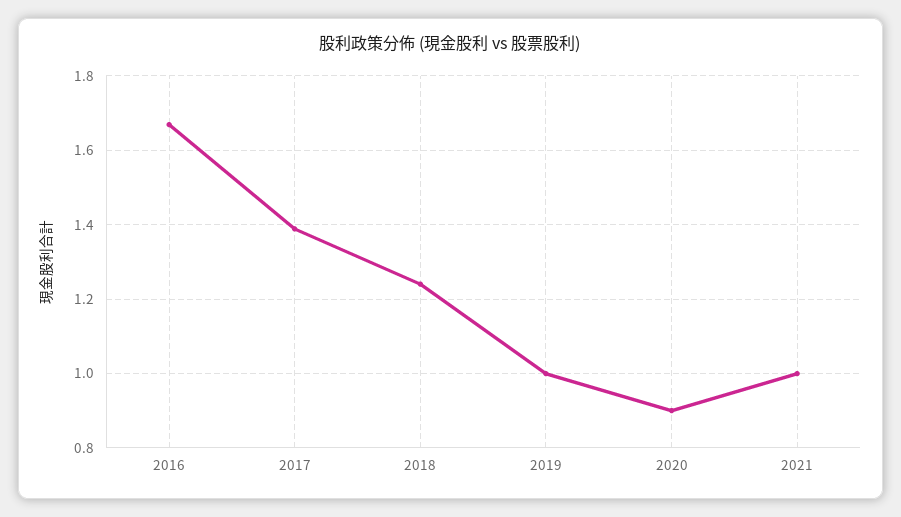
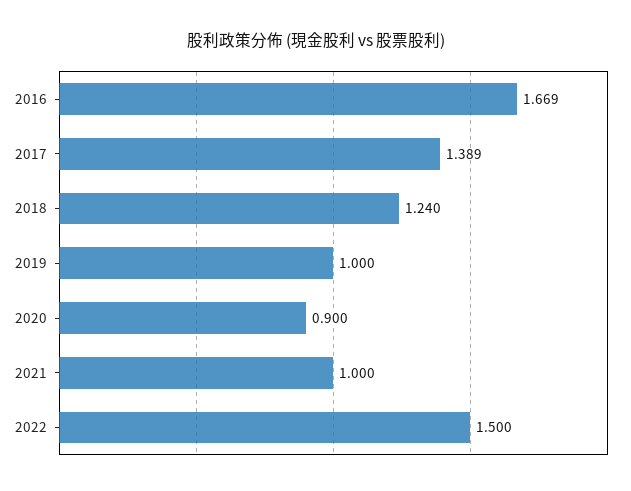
2022: none -> 1.5

